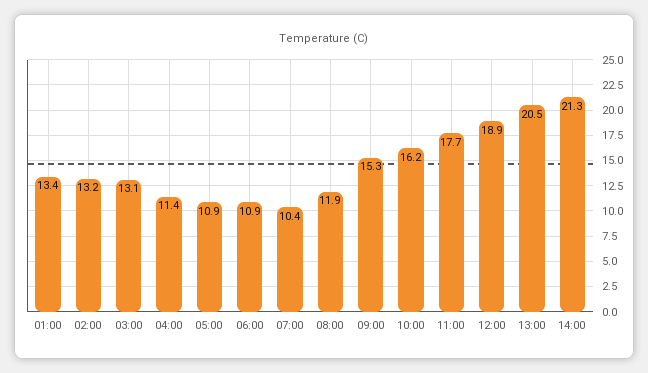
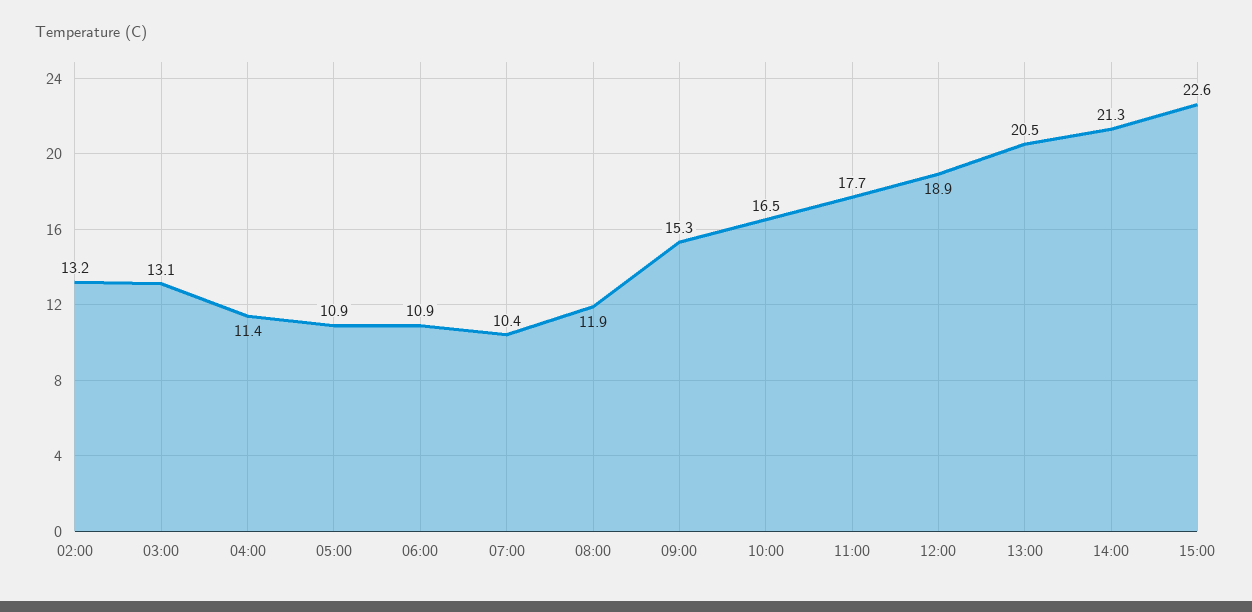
01:00: 13.4 -> none
10:00: 16.2 -> 16.5
15:00: none -> 22.6

